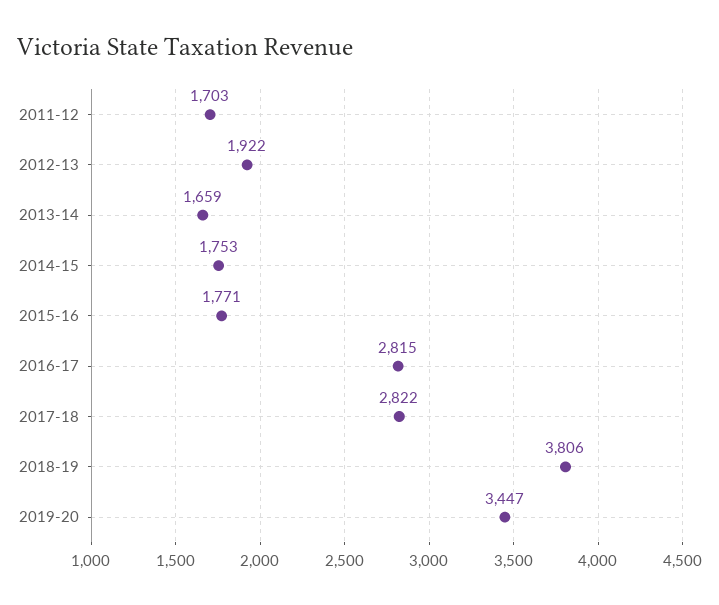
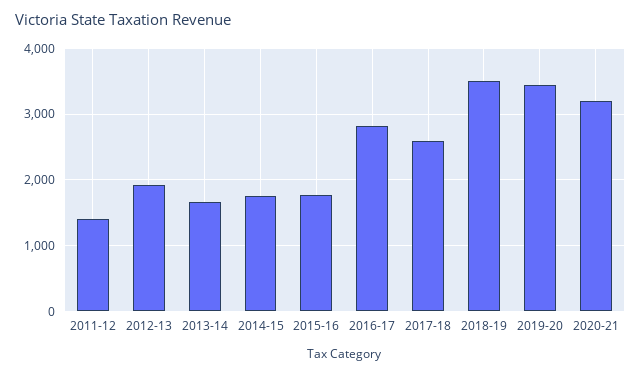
2011-12: 1703 -> 1400
2017-18: 2822 -> 2600
2018-19: 3806 -> 3500
2020-21: none -> 3200

